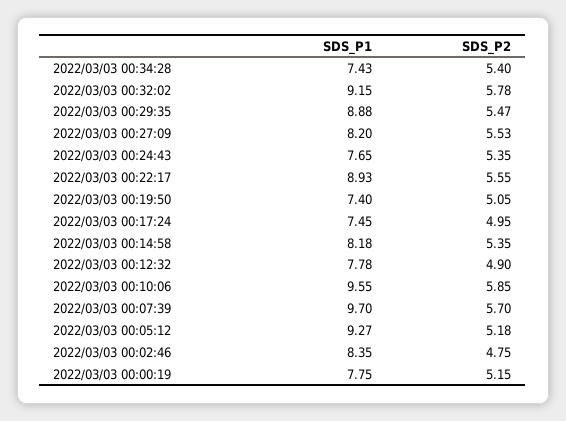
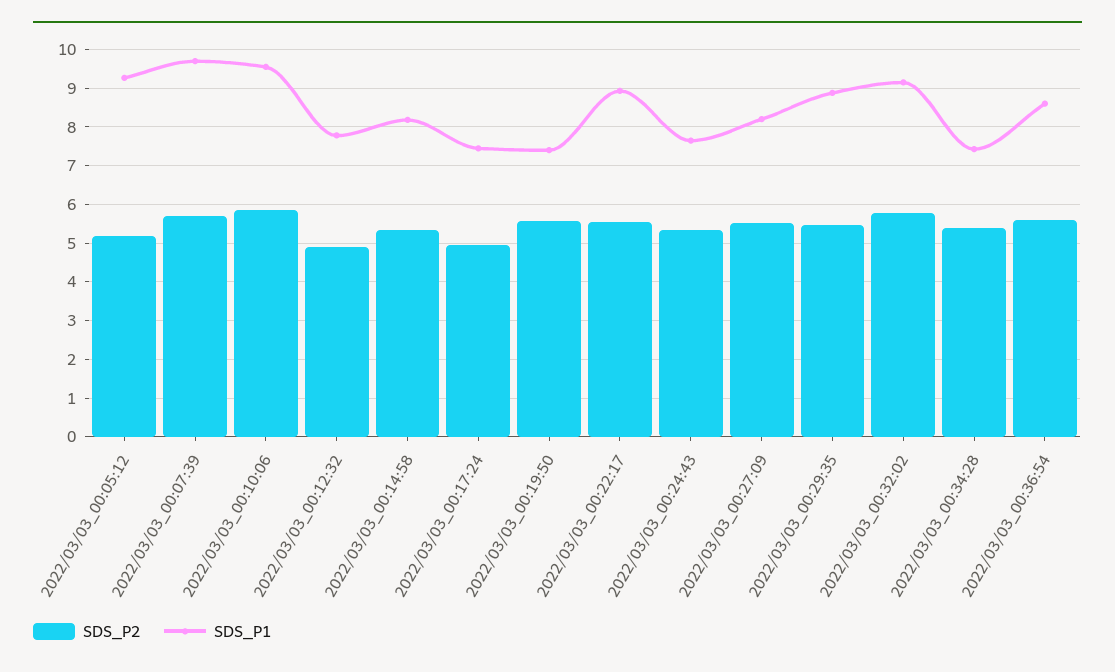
SDS_P2, 2022/03/03 00:19:50: 5.05 -> 5.6
SDS_P1, 2022/03/03 00:02:46: 8.35 -> none
SDS_P2, 2022/03/03 00:02:46: 4.75 -> none
SDS_P1, 2022/03/03 00:00:19: 7.75 -> none
SDS_P2, 2022/03/03 00:00:19: 5.15 -> none
SDS_P2, 2022/03/03_00:36:54: none -> 5.6
SDS_P1, 2022/03/03_00:36:54: none -> 8.6

